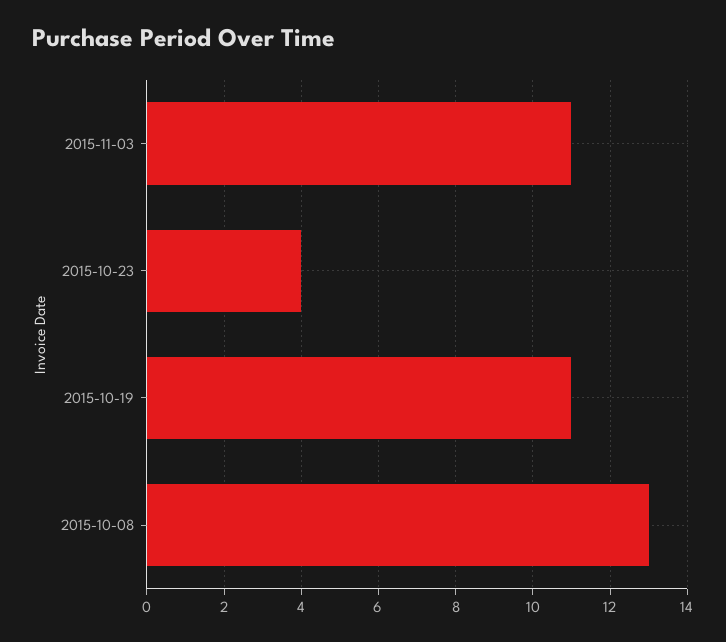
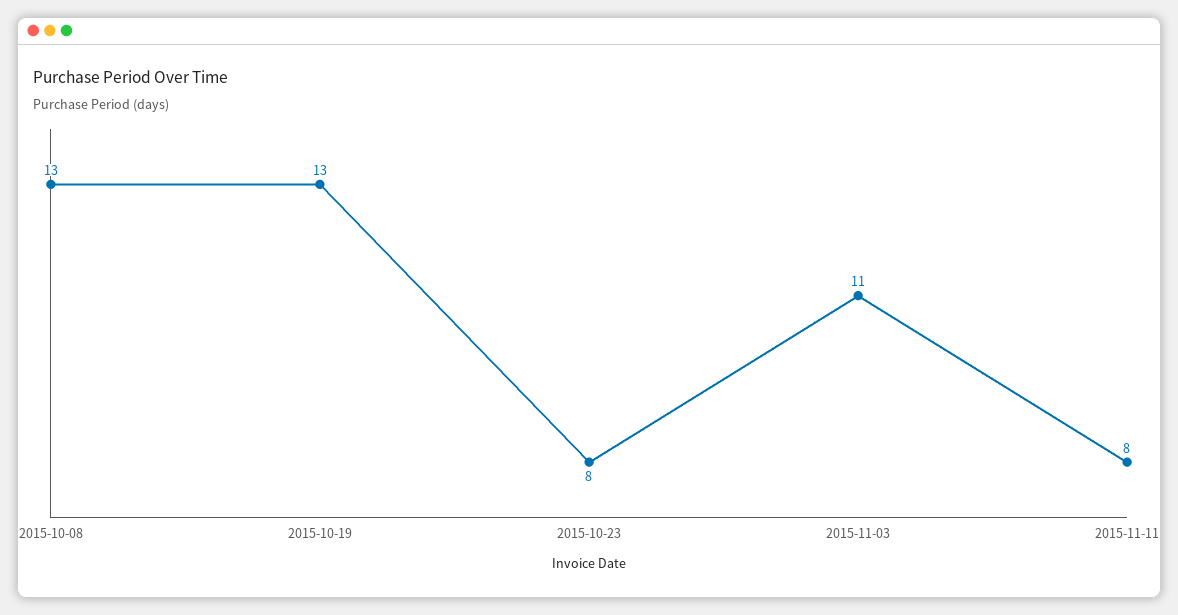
2015-10-23: 4 -> 8
2015-10-19: 11 -> 13
2015-11-11: none -> 8

